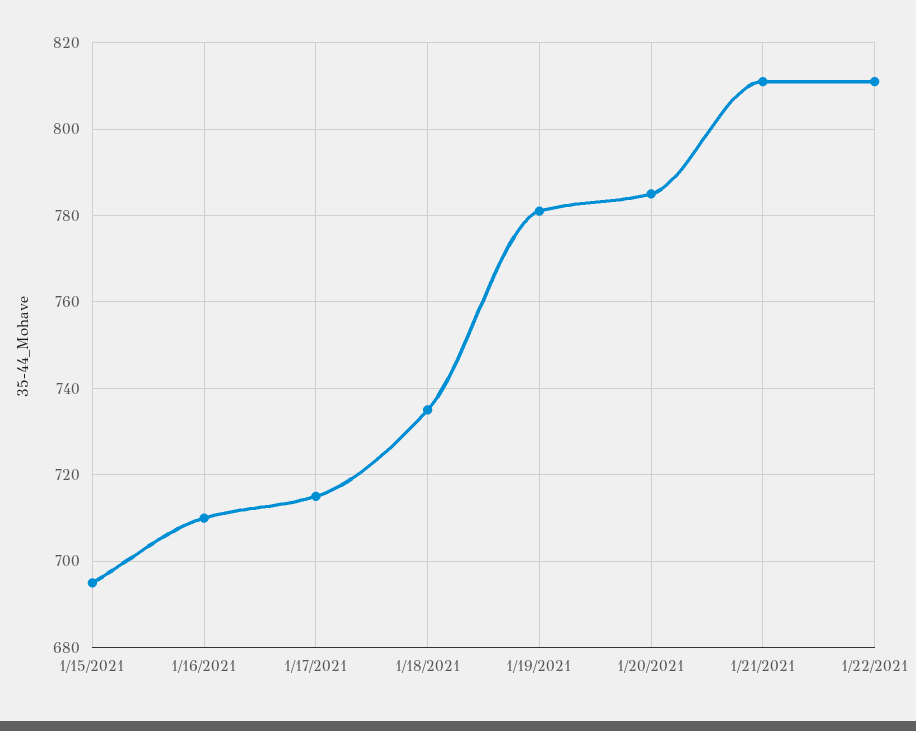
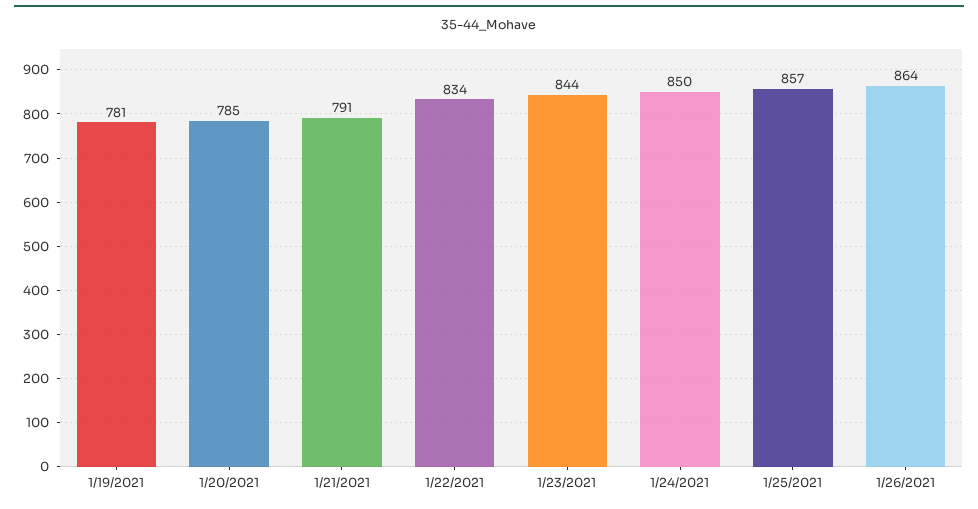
1/15/2021: 695 -> none
1/16/2021: 710 -> none
1/17/2021: 715 -> none
1/18/2021: 735 -> none
1/21/2021: 810 -> 791
1/22/2021: 810 -> 834
1/23/2021: none -> 844
1/24/2021: none -> 850
1/25/2021: none -> 857
1/26/2021: none -> 864

